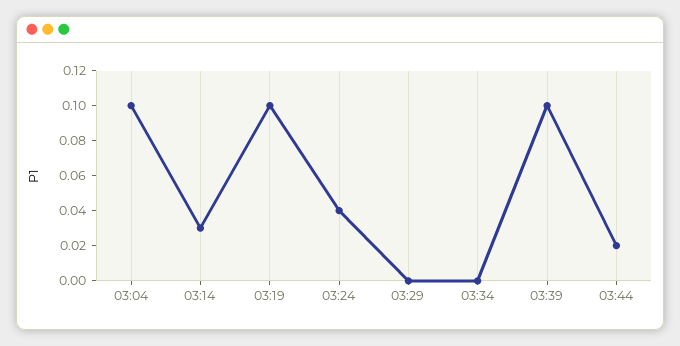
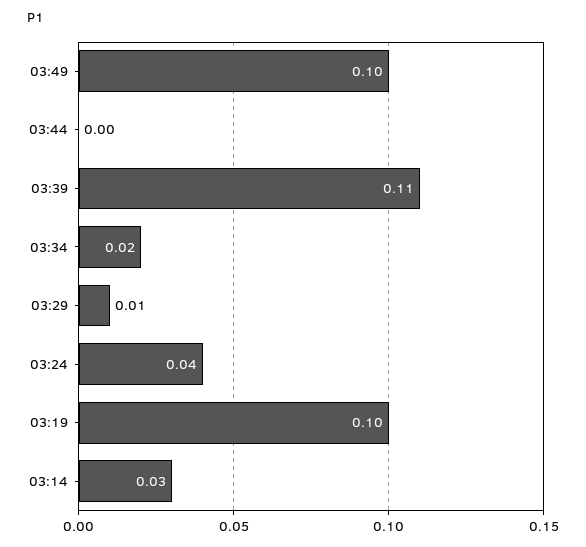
03:04: 0.1 -> none
03:29: 0 -> 0.01
03:34: 0 -> 0.02
03:39: 0.1 -> 0.11
03:44: 0.02 -> 0
03:49: none -> 0.1

